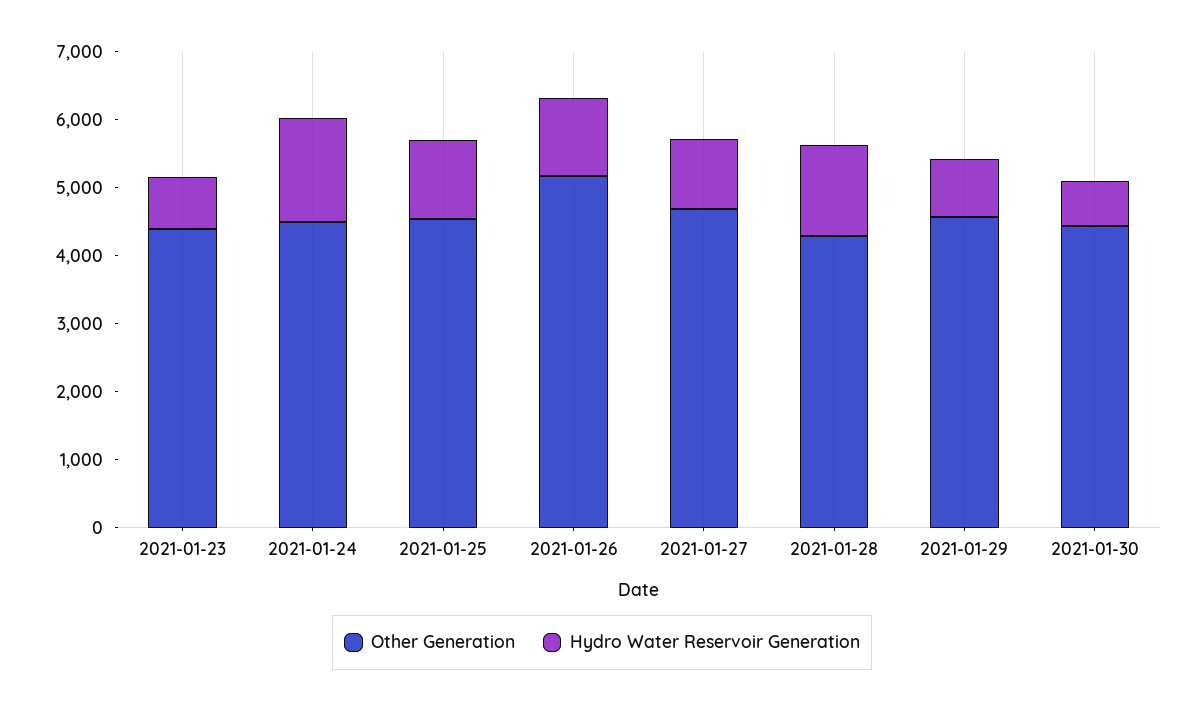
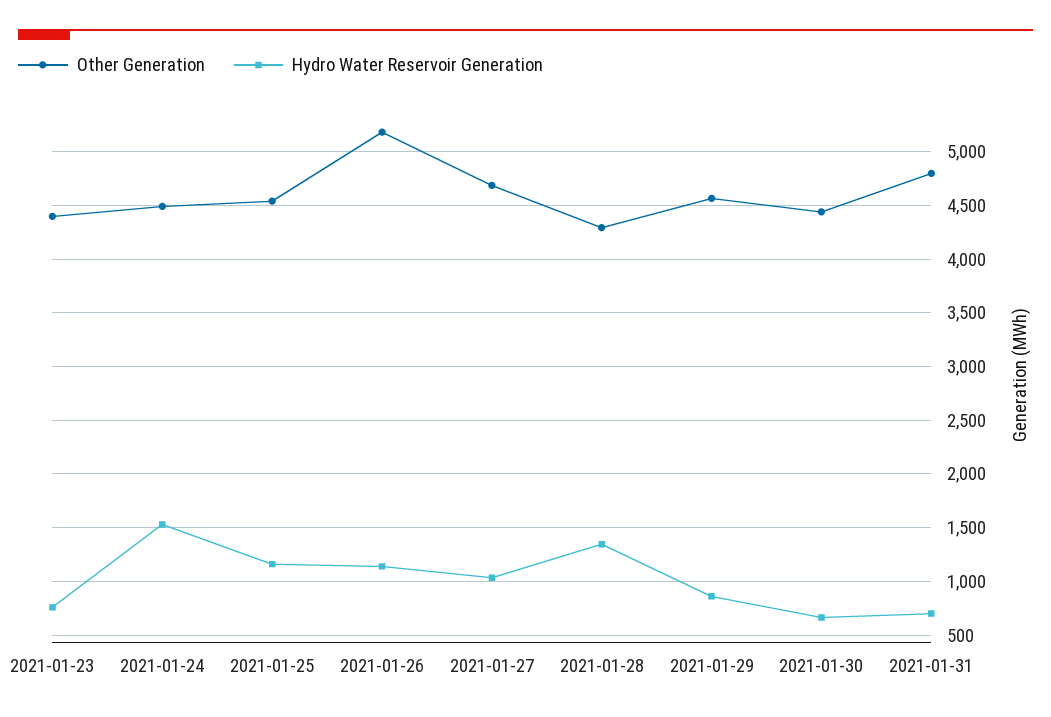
Other Generation, 2021-01-31: none -> 4800
Hydro Water Reservoir Generation, 2021-01-31: none -> 700

